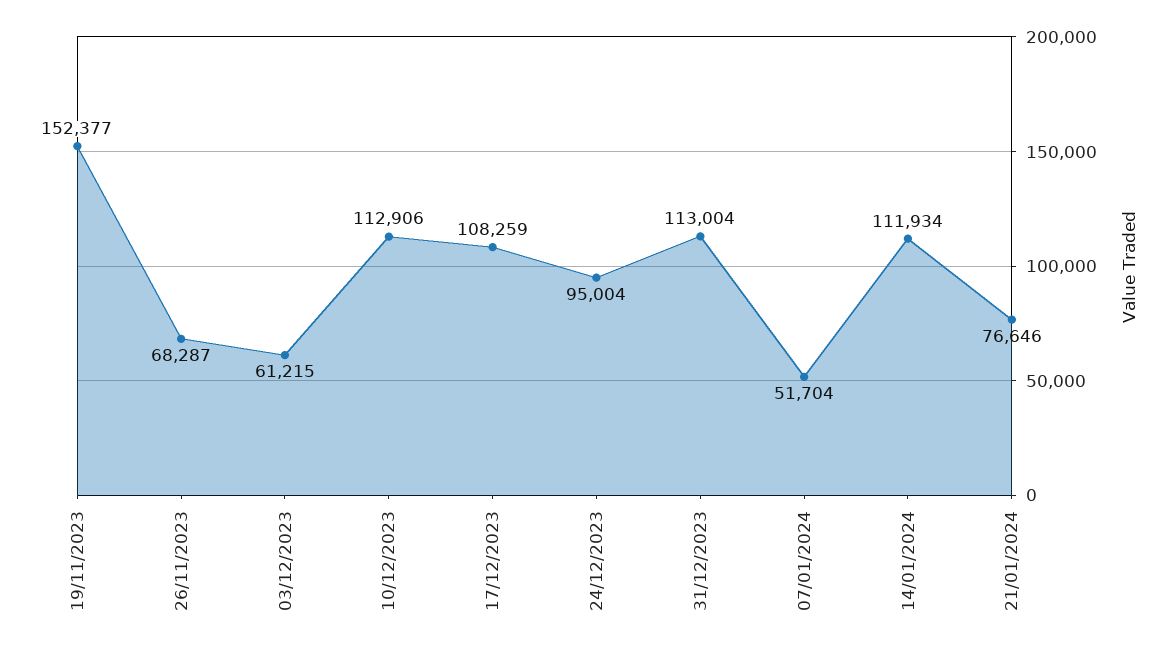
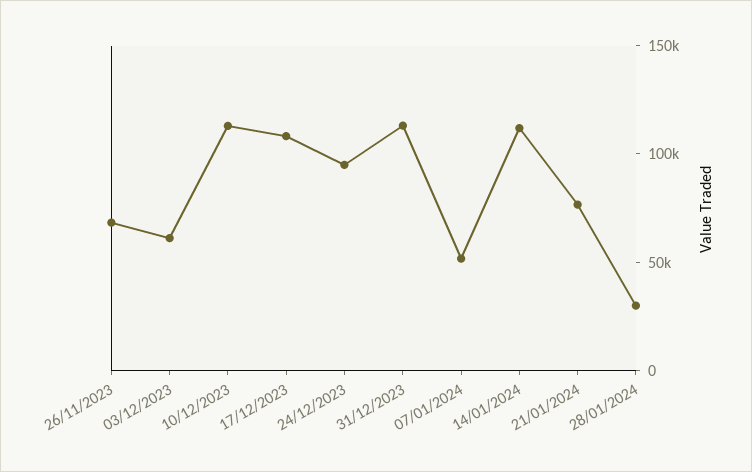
19/11/2023: 152377 -> none
28/01/2024: none -> 30000

